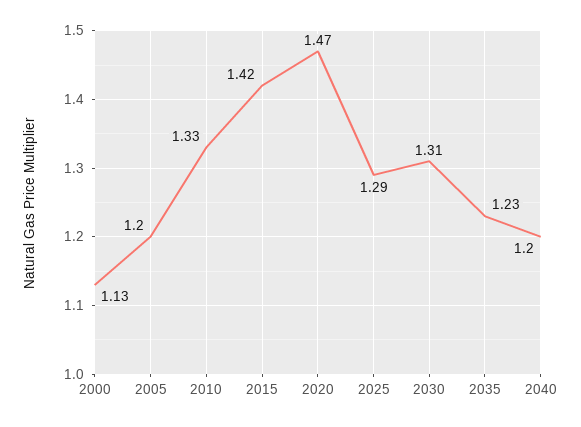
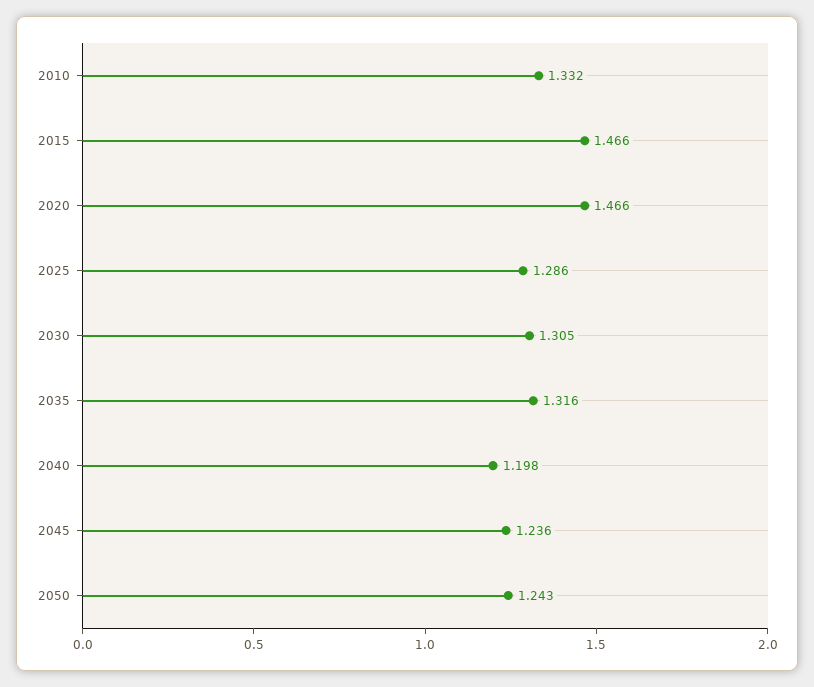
2000: 1.13 -> none
2005: 1.2 -> none
2015: 1.42 -> 1.466
2035: 1.23 -> 1.316
2045: none -> 1.236
2050: none -> 1.243

